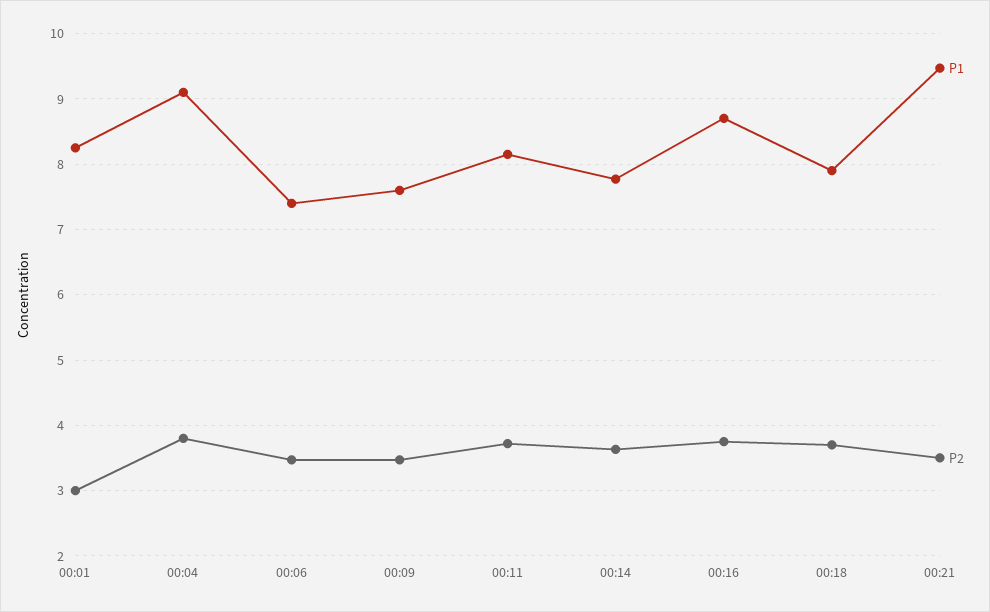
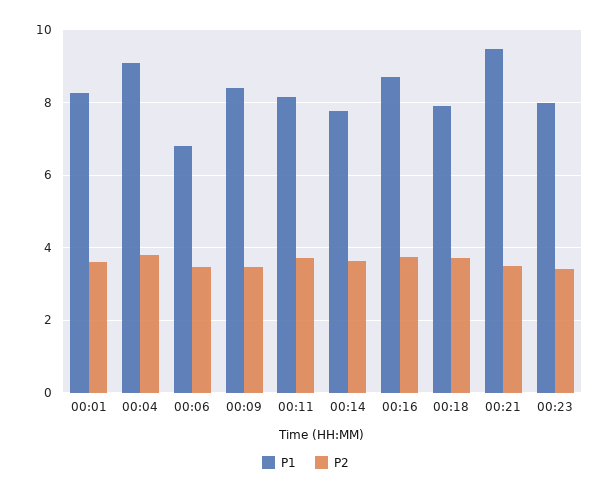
P2, 00:01: 3 -> 3.6
P1, 00:06: 7.4 -> 6.8
P1, 00:09: 7.6 -> 8.4
P1, 00:23: none -> 8
P2, 00:23: none -> 3.4

